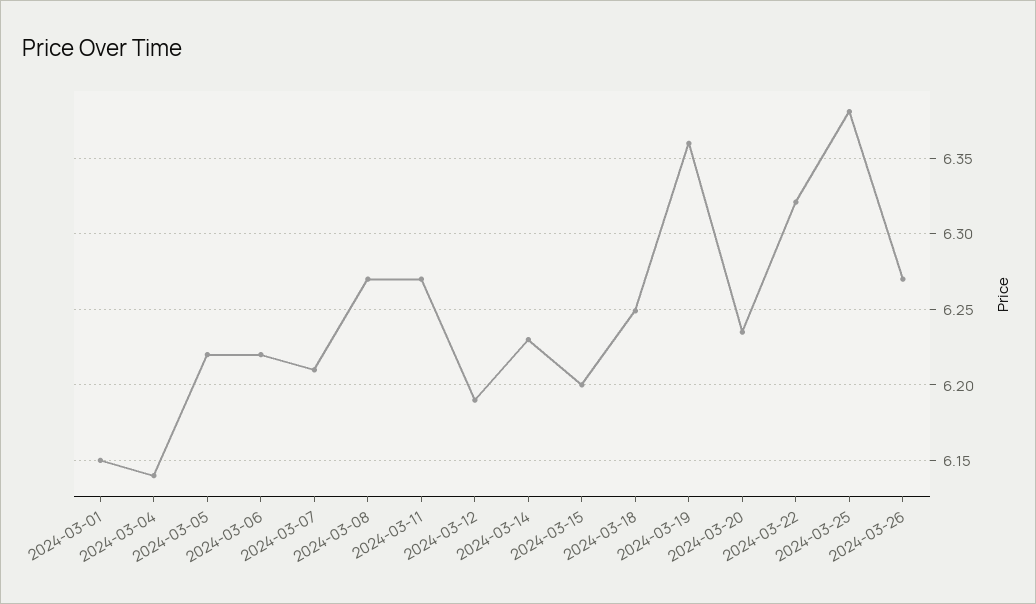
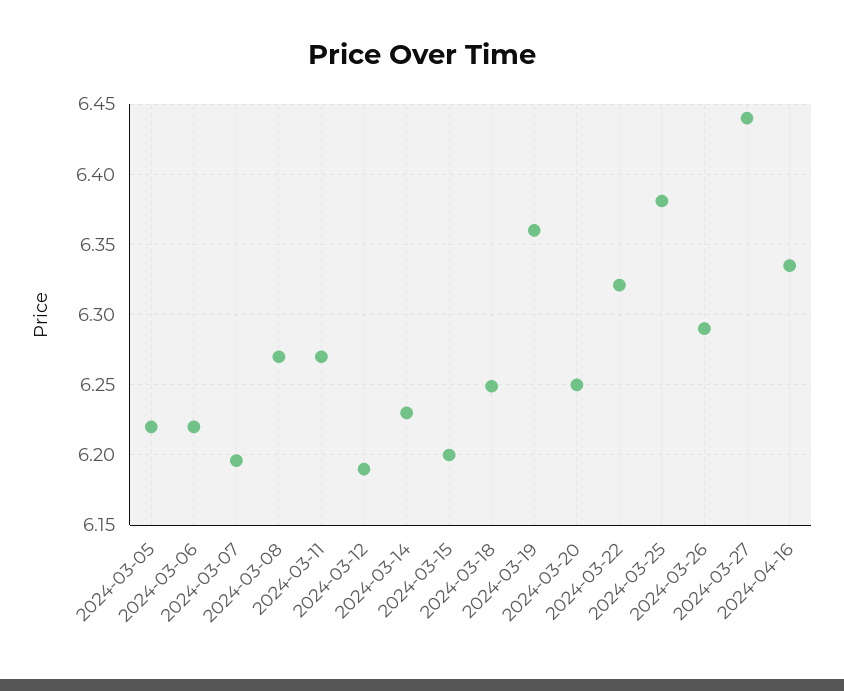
2024-03-01: 6.15 -> none
2024-03-04: 6.14 -> none
2024-03-07: 6.21 -> 6.195
2024-03-20: 6.235 -> 6.25
2024-03-26: 6.27 -> 6.29
2024-03-27: none -> 6.44
2024-04-16: none -> 6.335

